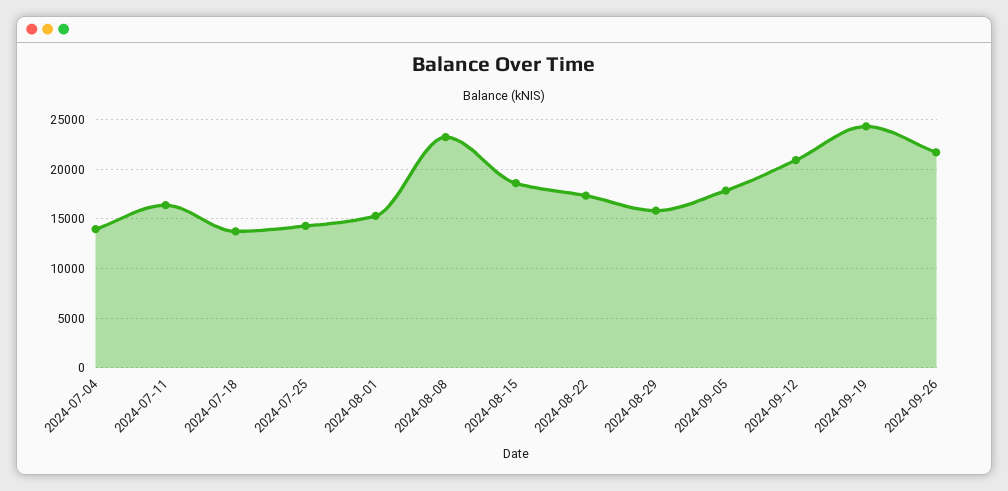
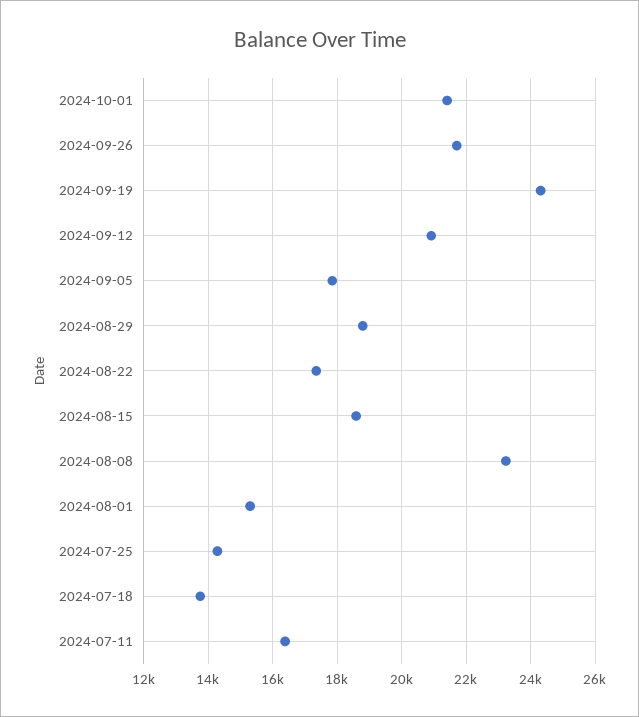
2024-07-04: 14000 -> none
2024-08-29: 16000 -> 18800
2024-10-01: none -> 21400

